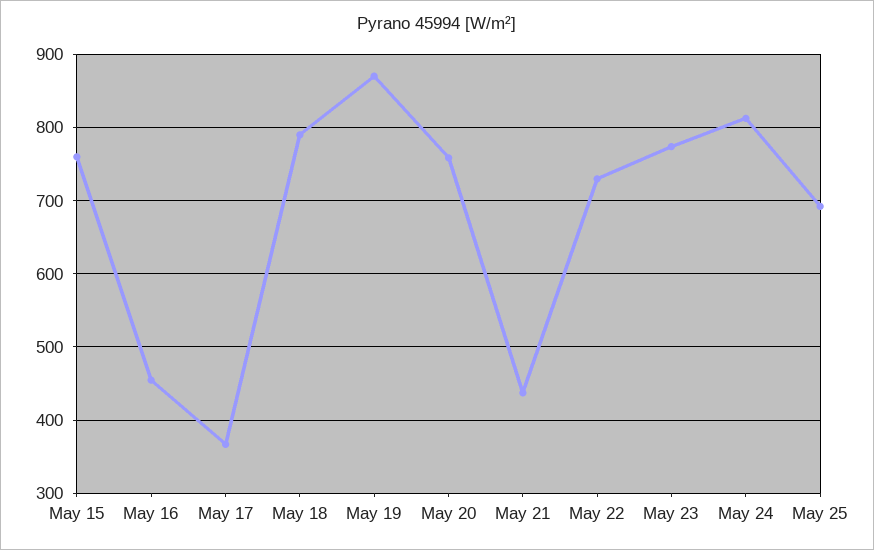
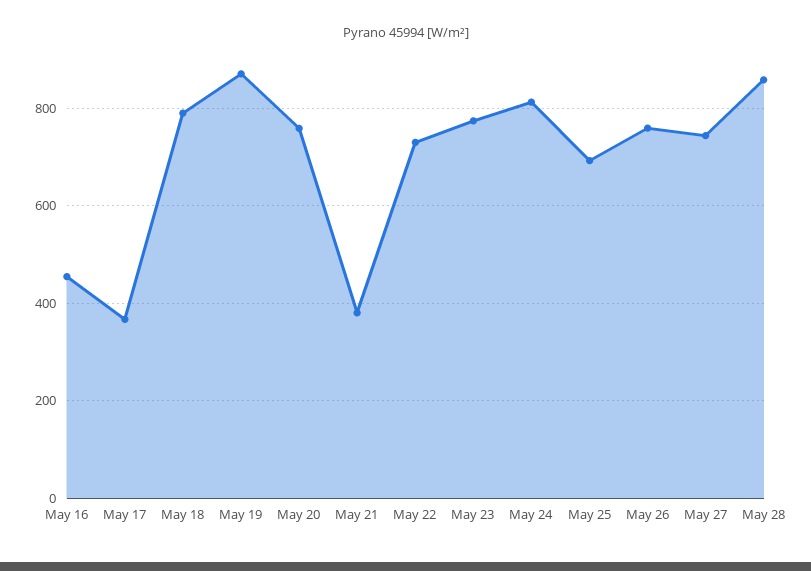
May 15: 760 -> none
May 21: 440 -> 380
May 26: none -> 760
May 27: none -> 740
May 28: none -> 860

